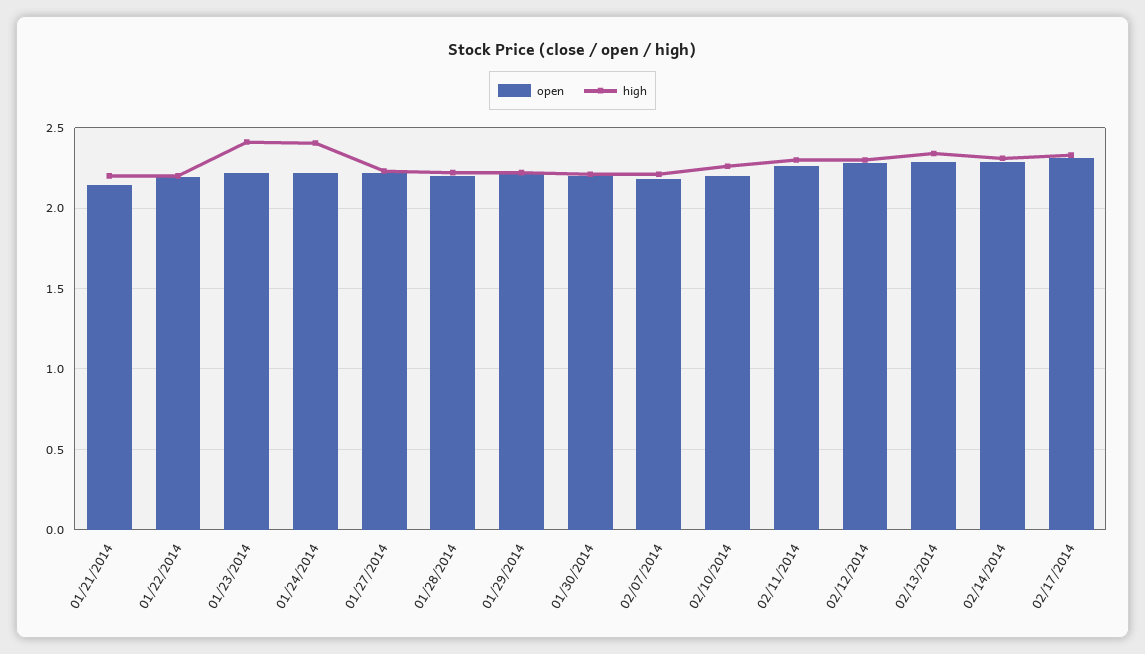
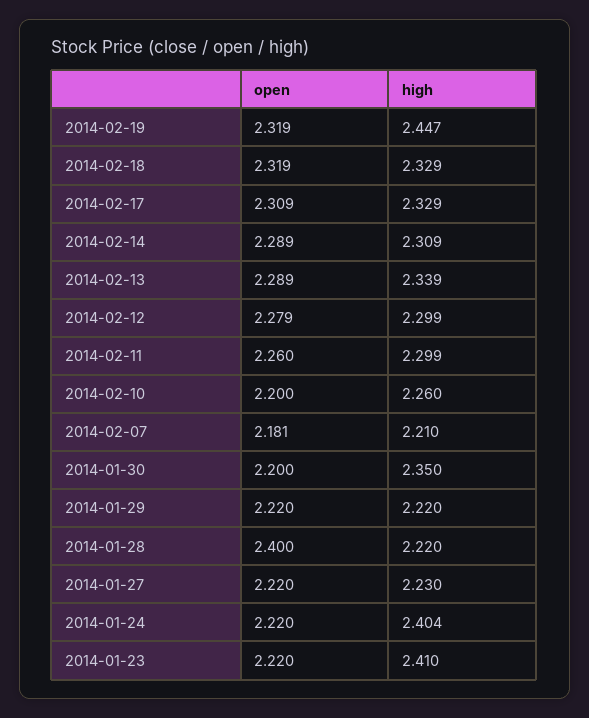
open, 01/21/2014: 2.15 -> none
high, 01/21/2014: 2.2 -> none
open, 01/22/2014: 2.2 -> none
high, 01/22/2014: 2.2 -> none
open, 01/28/2014: 2.2 -> 2.4
high, 01/30/2014: 2.2 -> 2.35
open, 2014-02-19: none -> 2.319
high, 2014-02-19: none -> 2.447
open, 2014-02-18: none -> 2.319
high, 2014-02-18: none -> 2.329

